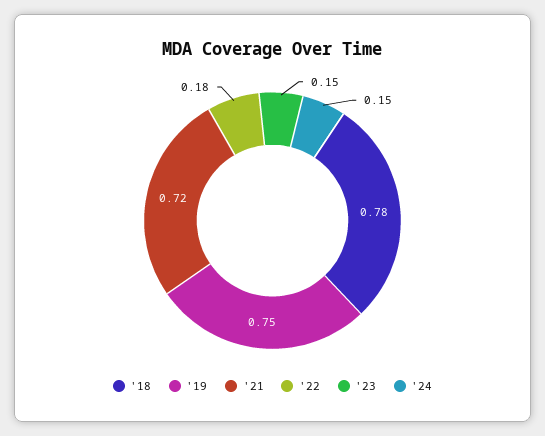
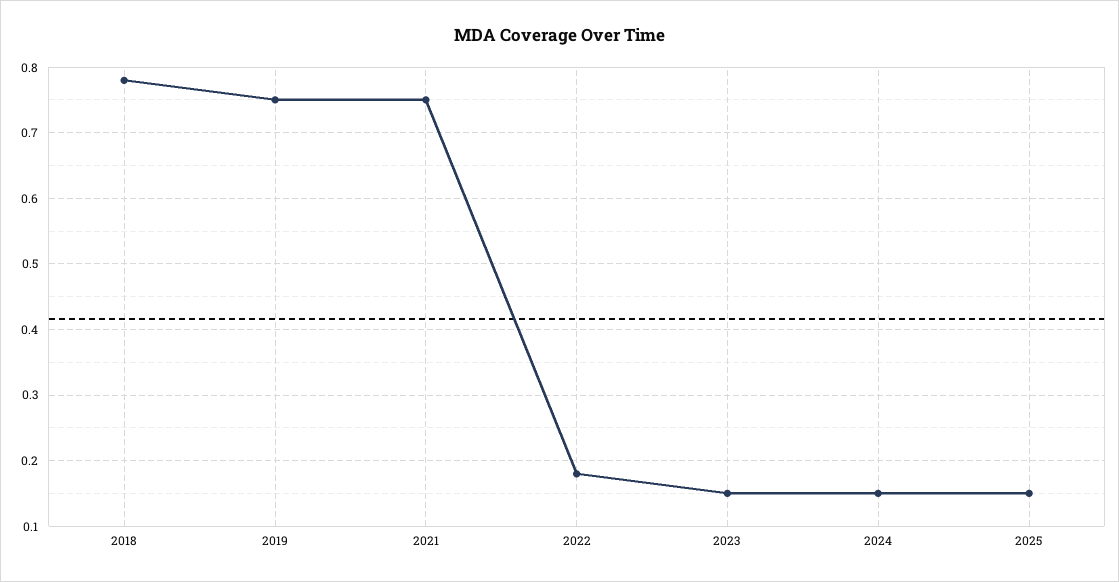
'21: 0.72 -> 0.75
2025: none -> 0.15

